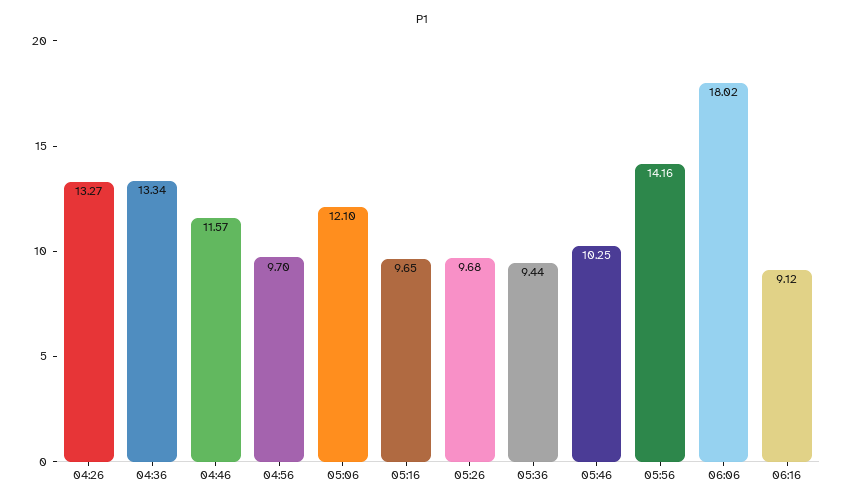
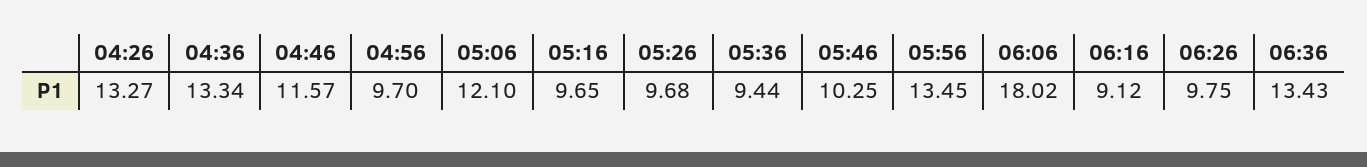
05:56: 14.16 -> 13.45
06:26: none -> 9.75
06:36: none -> 13.43

